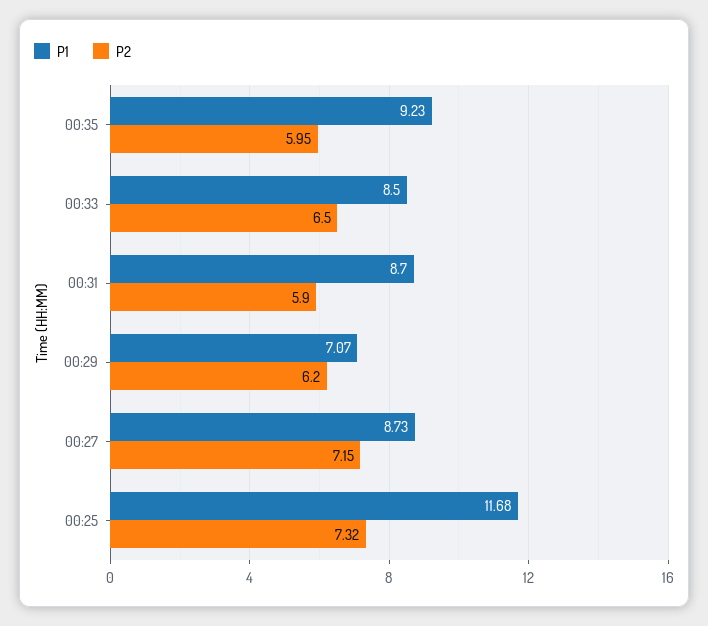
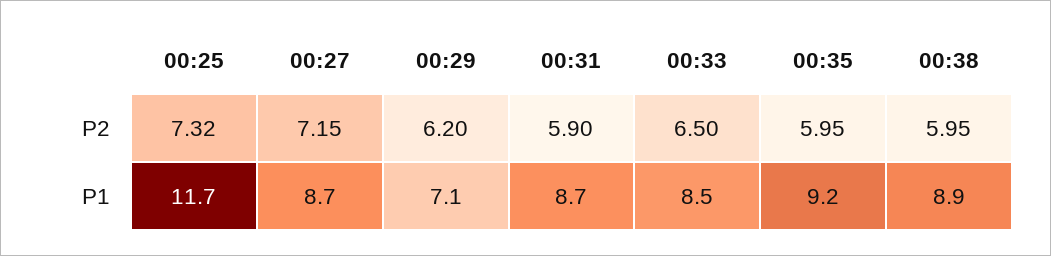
P2, 00:38: none -> 5.95
P1, 00:38: none -> 8.9

